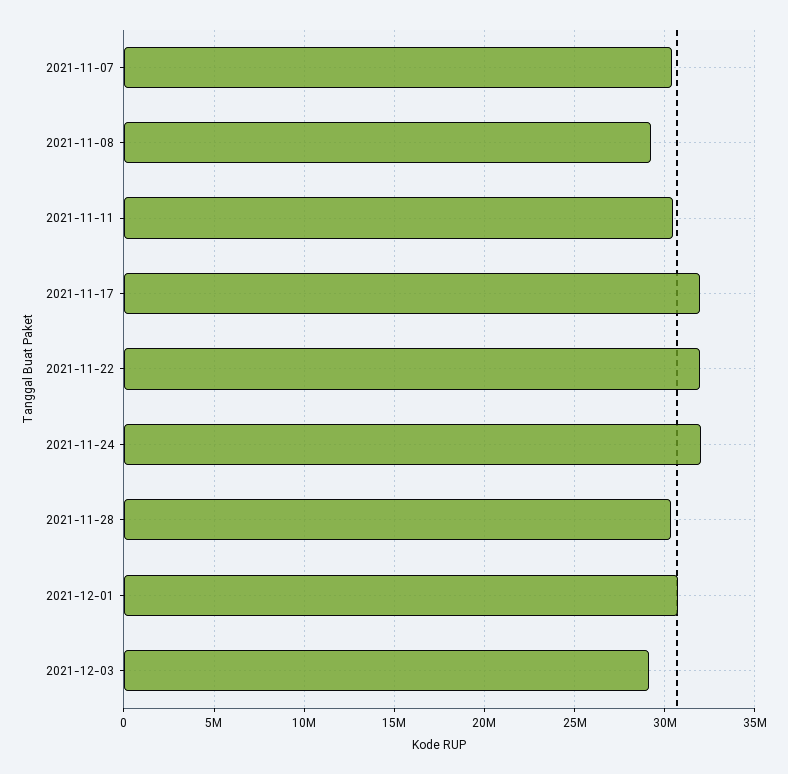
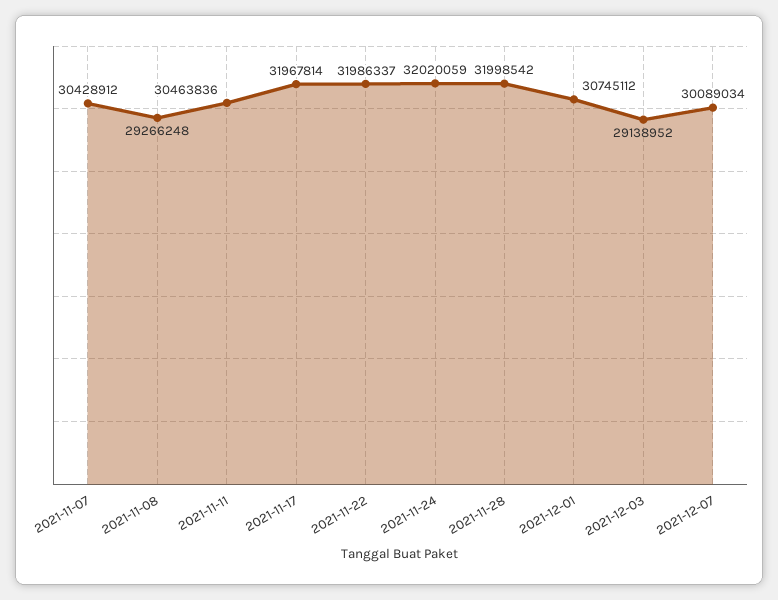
2021-11-28: 30500000 -> 31998542
2021-12-07: none -> 30089034

